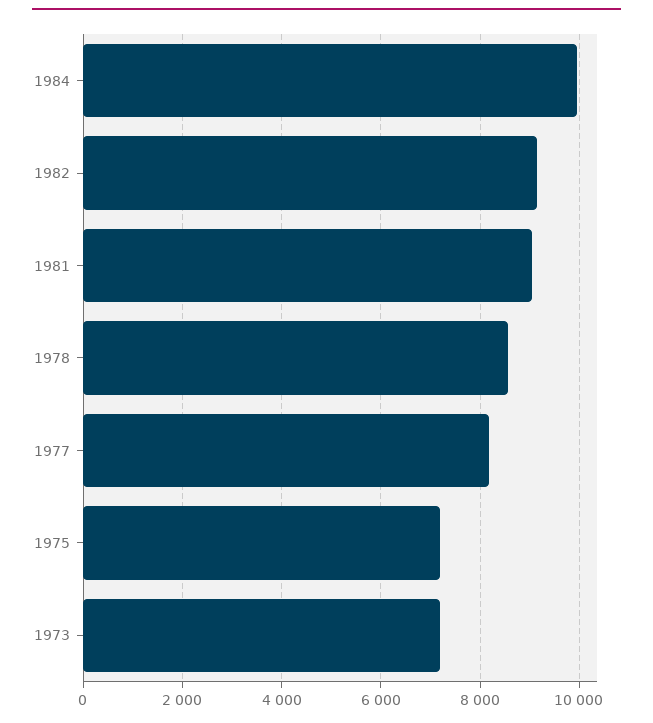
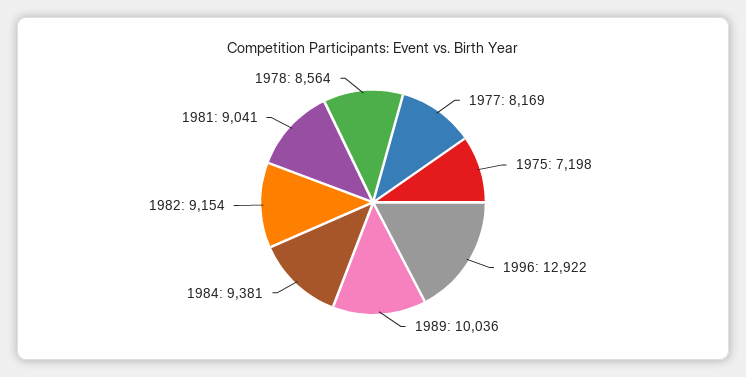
1984: 10000 -> 9381
1973: 7200 -> none
1996: none -> 12922
1989: none -> 10036

